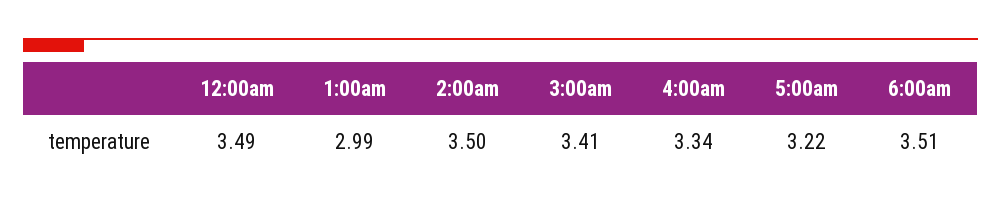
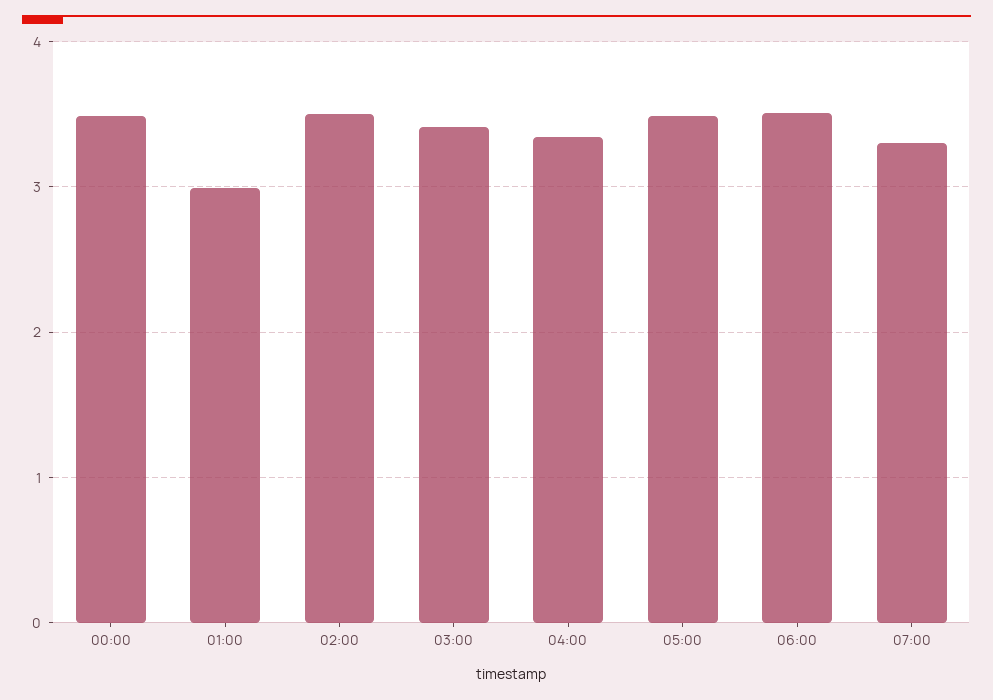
5:00am: 3.22 -> 3.5
07:00: none -> 3.3

